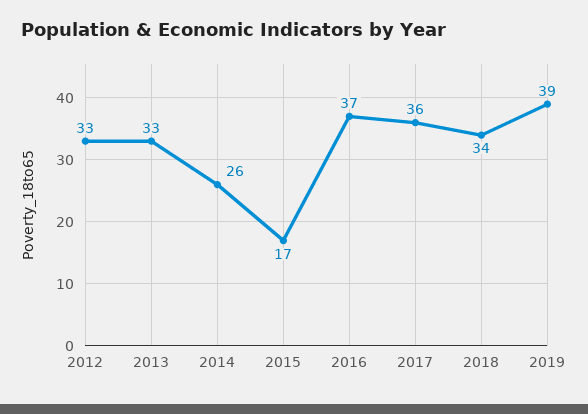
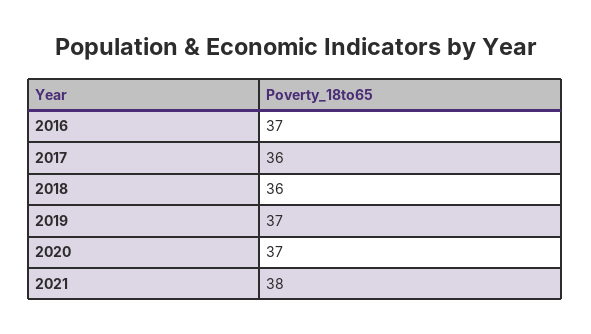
2012: 33 -> none
2013: 33 -> none
2014: 26 -> none
2015: 17 -> none
2018: 34 -> 36
2019: 39 -> 37
2020: none -> 37
2021: none -> 38

